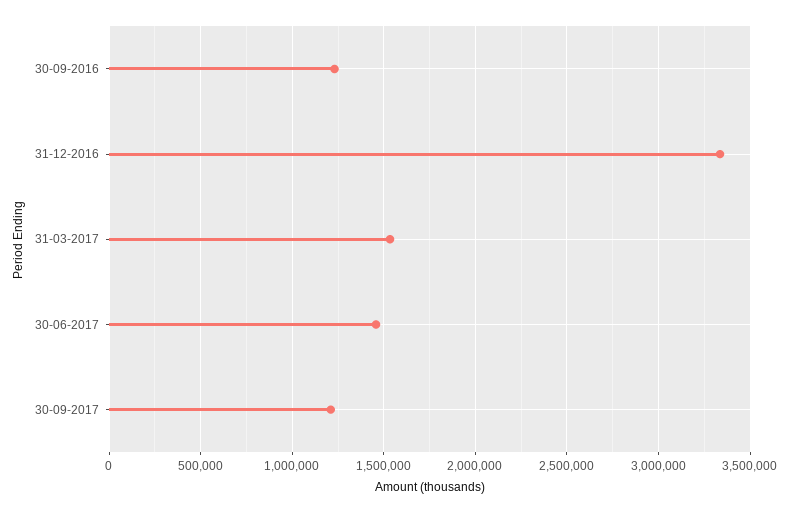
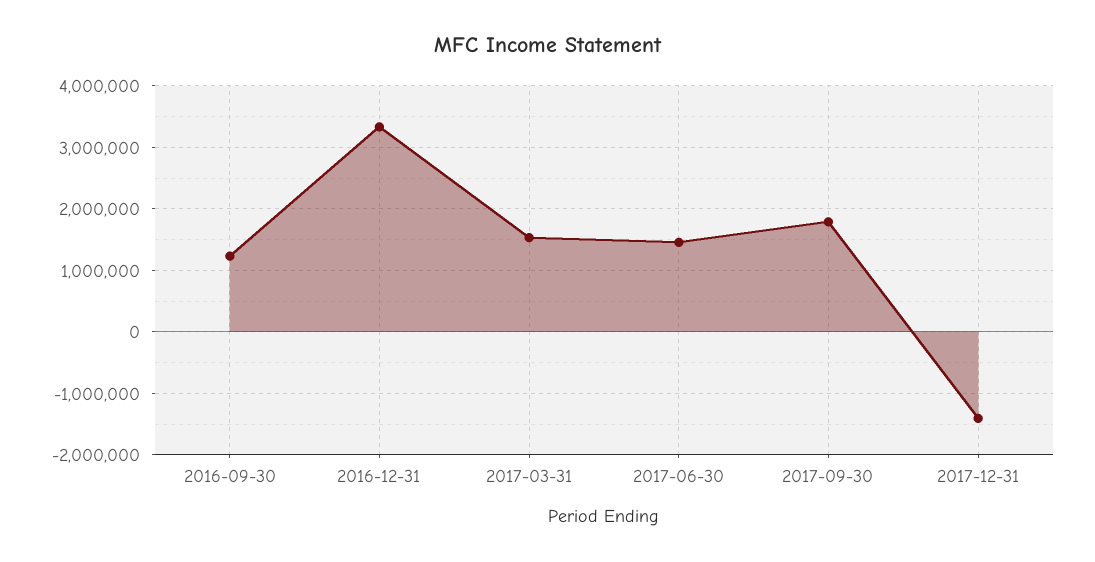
30-09-2017: 1200000 -> 1800000
2017-12-31: none -> -1400000

